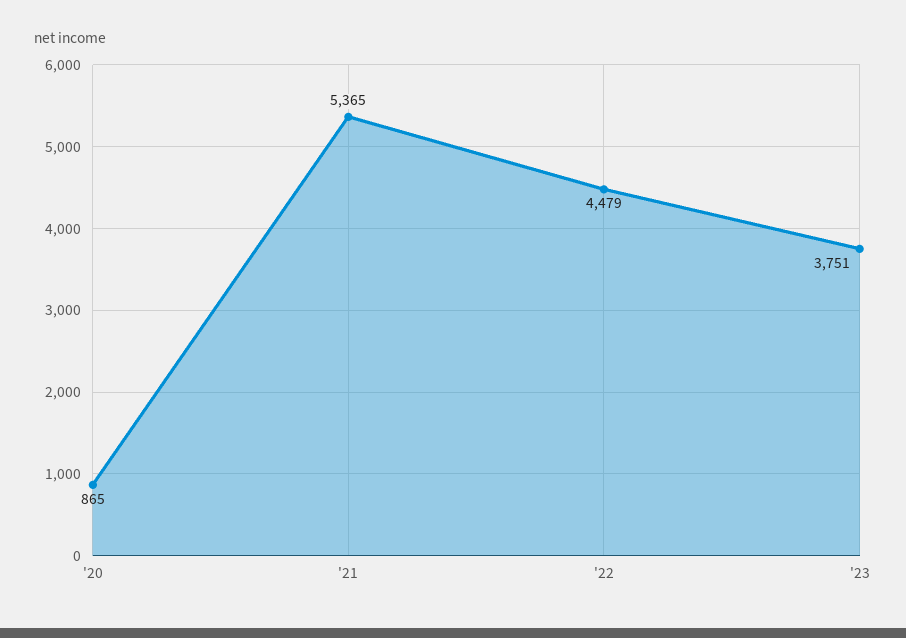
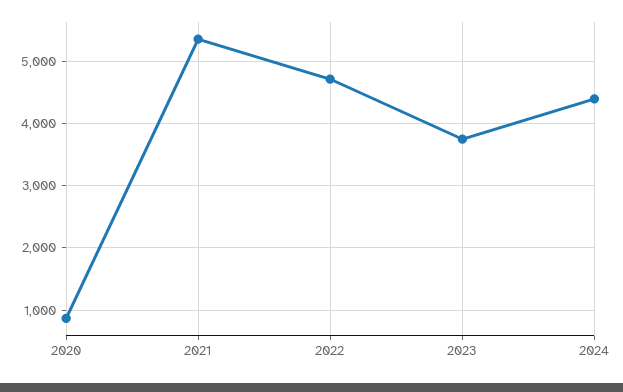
'22: 4479 -> 4700
2024: none -> 4400

